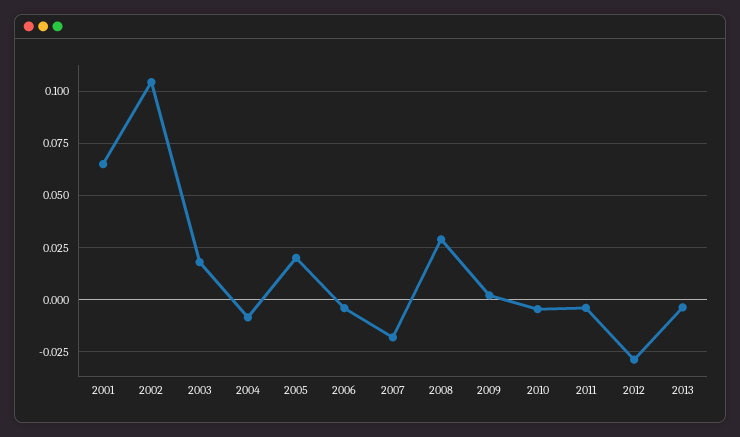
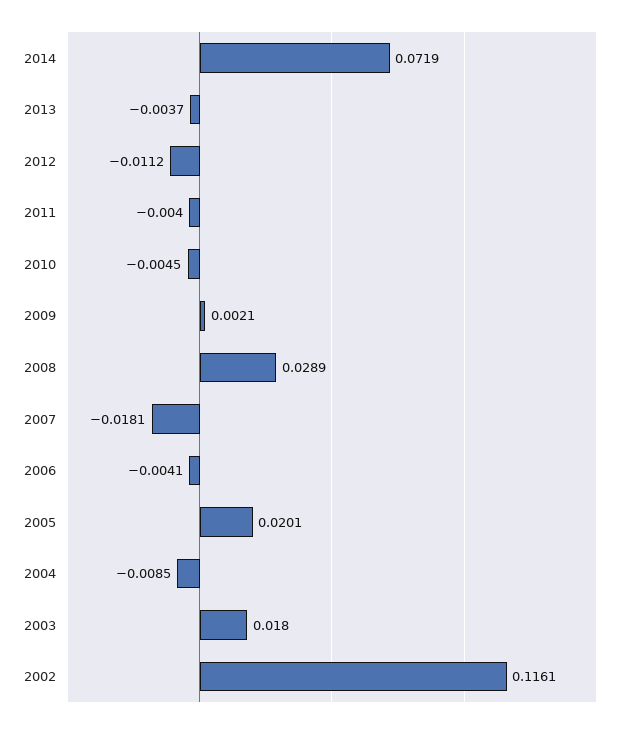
2001: 0.065 -> none
2002: 0.105 -> 0.1161
2012: -0.03 -> -0.0112
2014: none -> 0.0719

